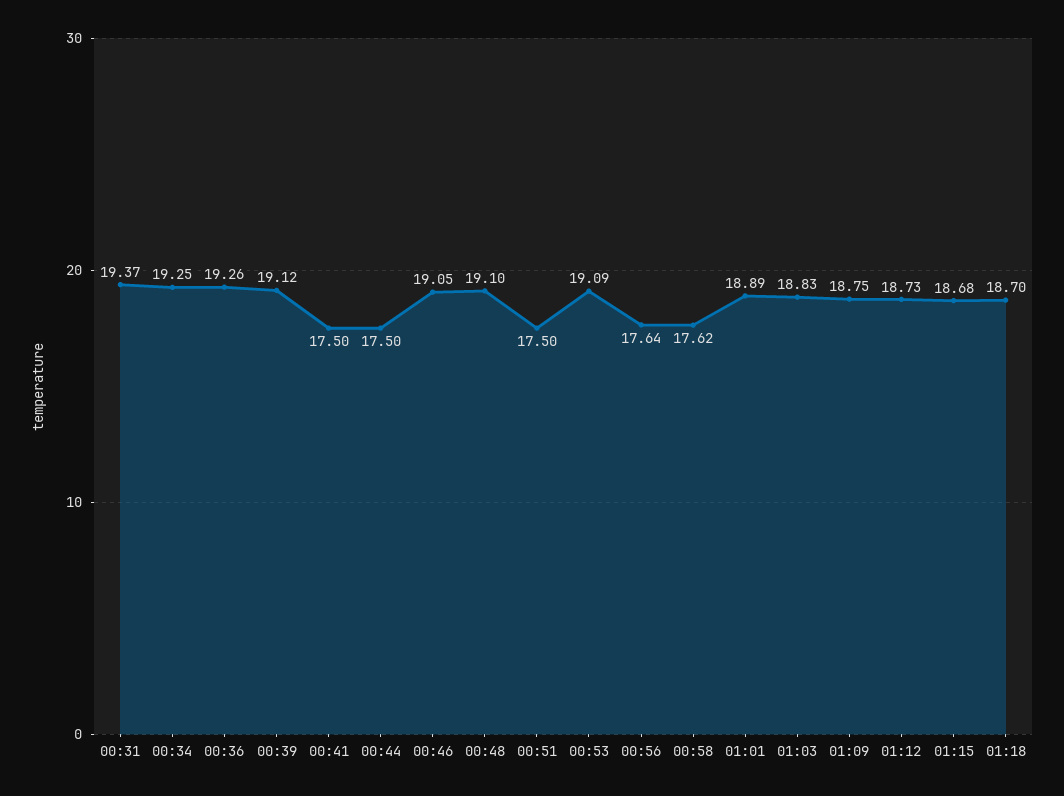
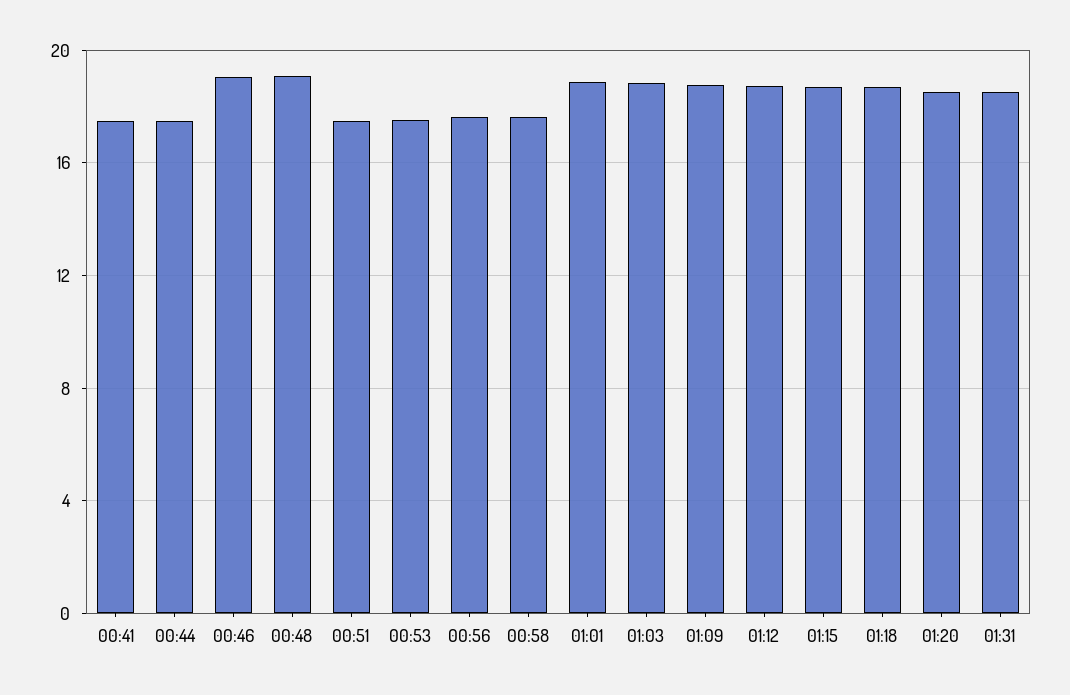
00:31: 19.37 -> none
00:34: 19.25 -> none
00:36: 19.26 -> none
00:39: 19.12 -> none
00:53: 19.09 -> 17.5
01:20: none -> 18.5
01:31: none -> 18.5

